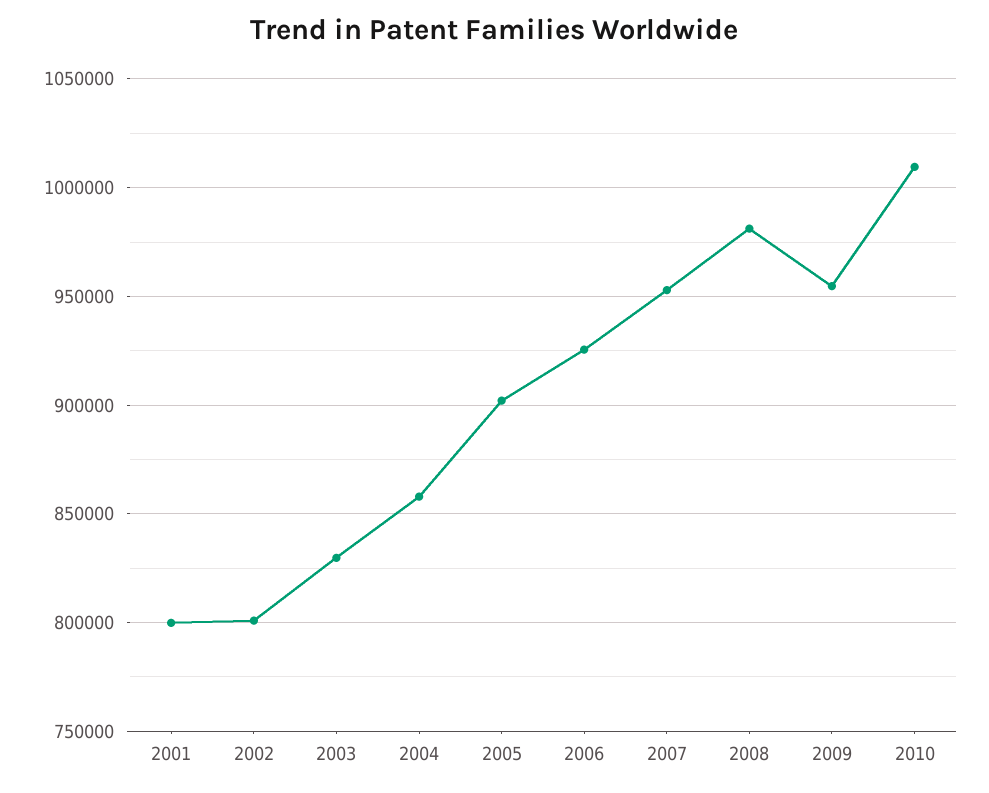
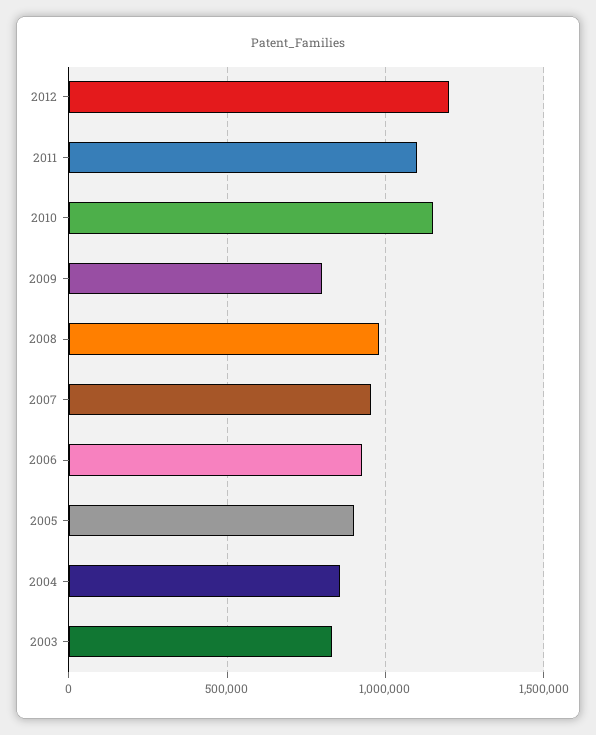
2001: 800000 -> none
2002: 800000 -> none
2009: 955000 -> 800000
2010: 1010000 -> 1150000
2012: none -> 1200000
2011: none -> 1100000

